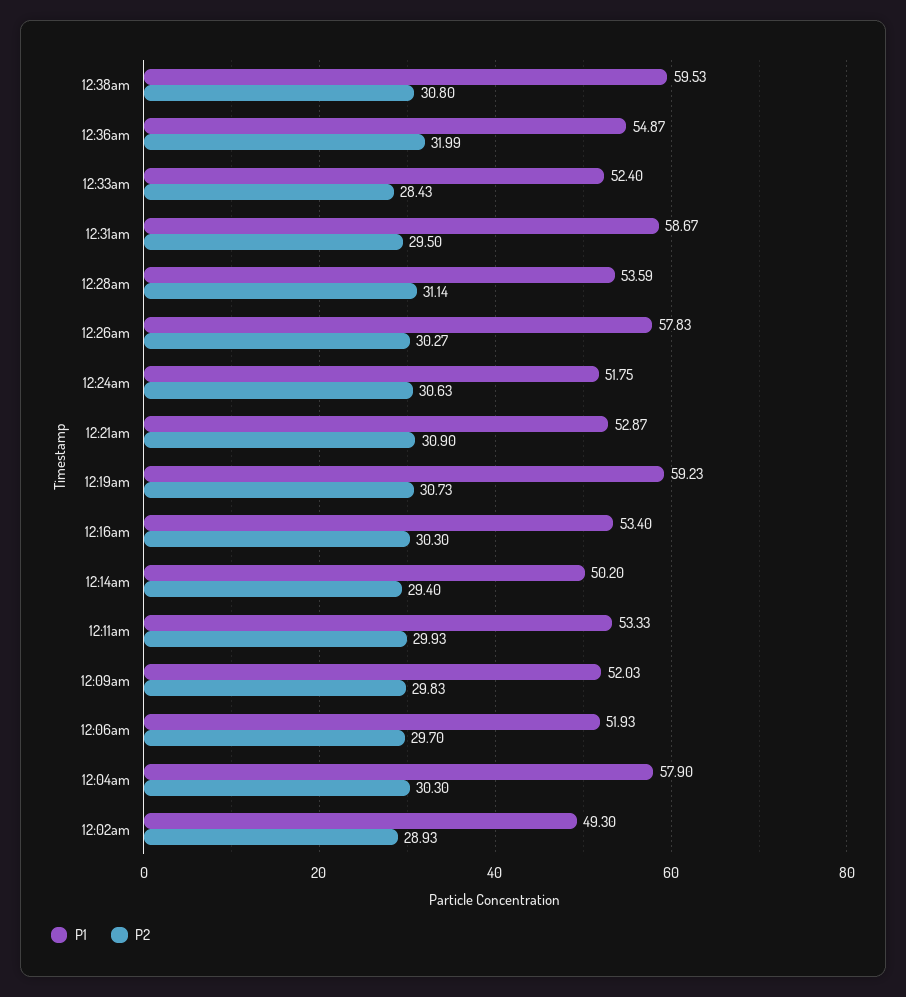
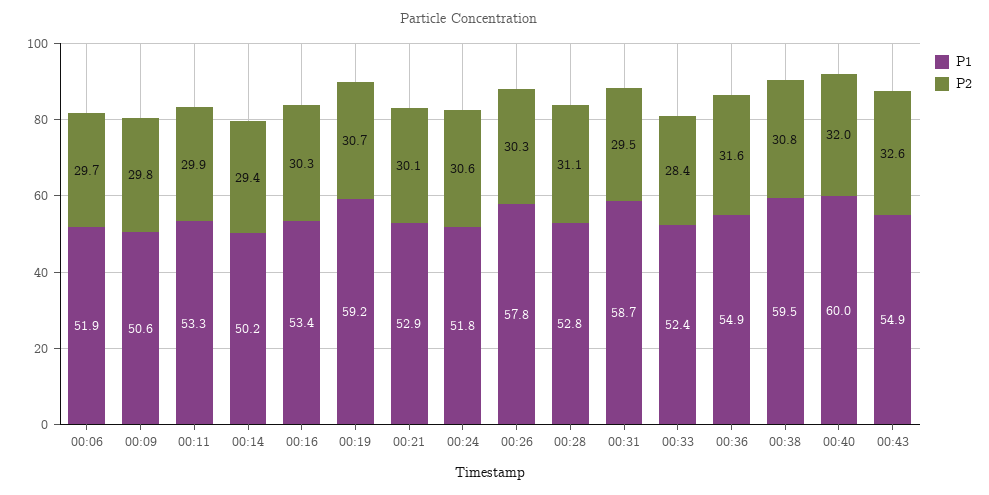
P2, 12:36am: 31.99 -> 31.6
P1, 12:28am: 53.59 -> 52.8
P2, 12:21am: 30.9 -> 30.1
P1, 12:09am: 52.03 -> 50.6
P1, 12:04am: 57.9 -> none
P2, 12:04am: 30.3 -> none
P1, 12:02am: 49.3 -> none
P2, 12:02am: 28.93 -> none
P1, 00:40: none -> 60
P2, 00:40: none -> 32
P1, 00:43: none -> 54.9
P2, 00:43: none -> 32.6

